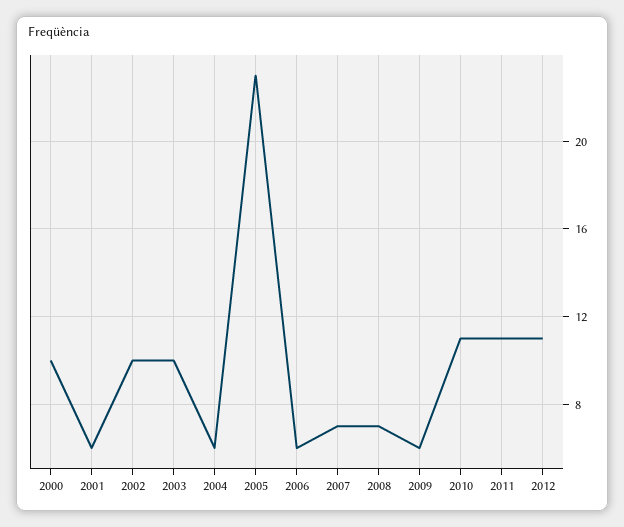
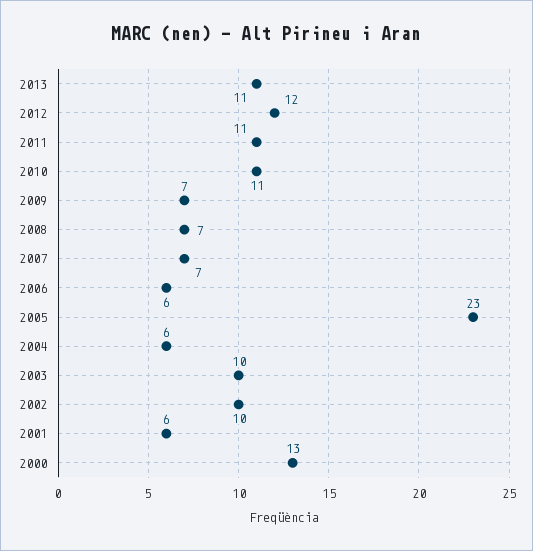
2000: 10 -> 13
2009: 6 -> 7
2012: 11 -> 12
2013: none -> 11

